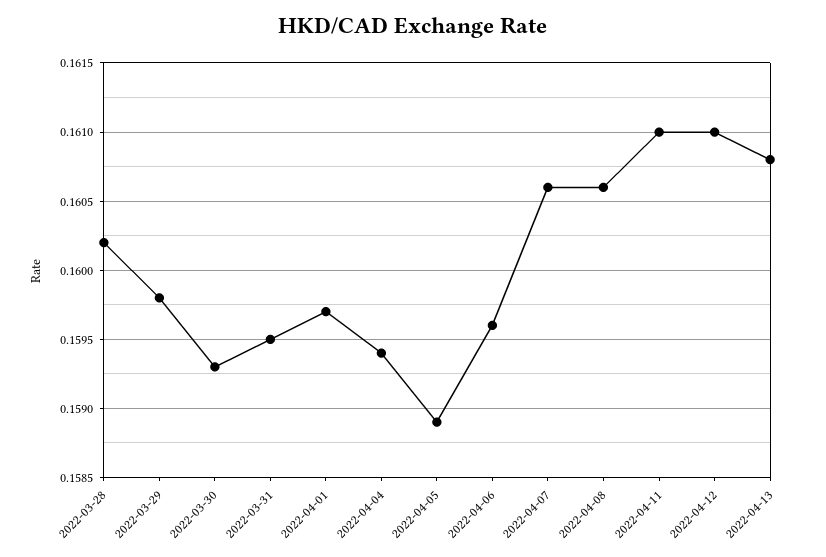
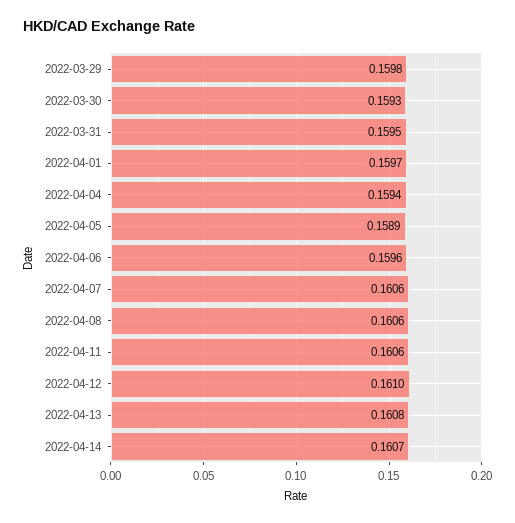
2022-03-28: 0.1602 -> none
2022-04-11: 0.161 -> 0.1606
2022-04-14: none -> 0.1607

